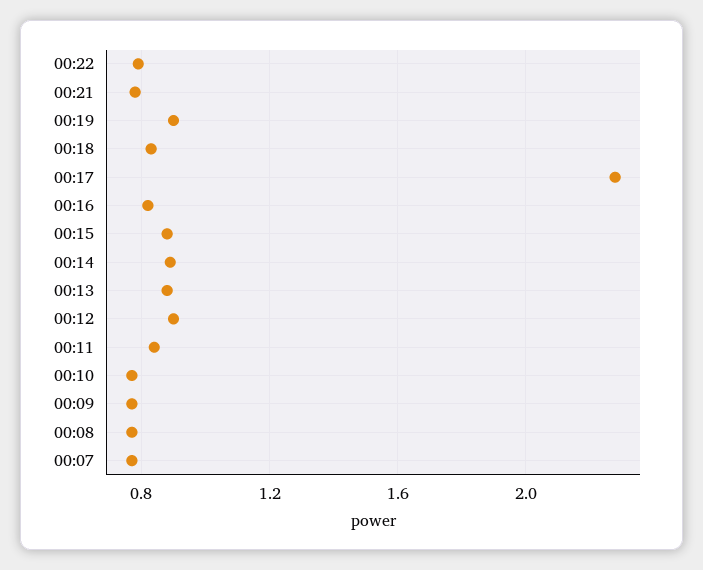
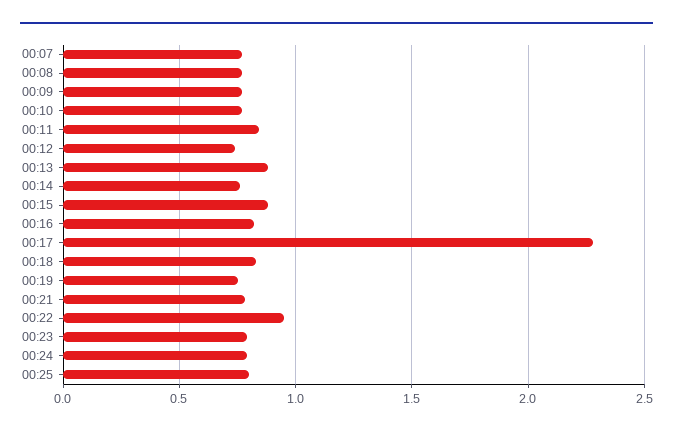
00:22: 0.8 -> 0.95
00:19: 0.9 -> 0.75
00:14: 0.9 -> 0.75
00:12: 0.9 -> 0.75
00:23: none -> 0.8
00:24: none -> 0.8
00:25: none -> 0.8

